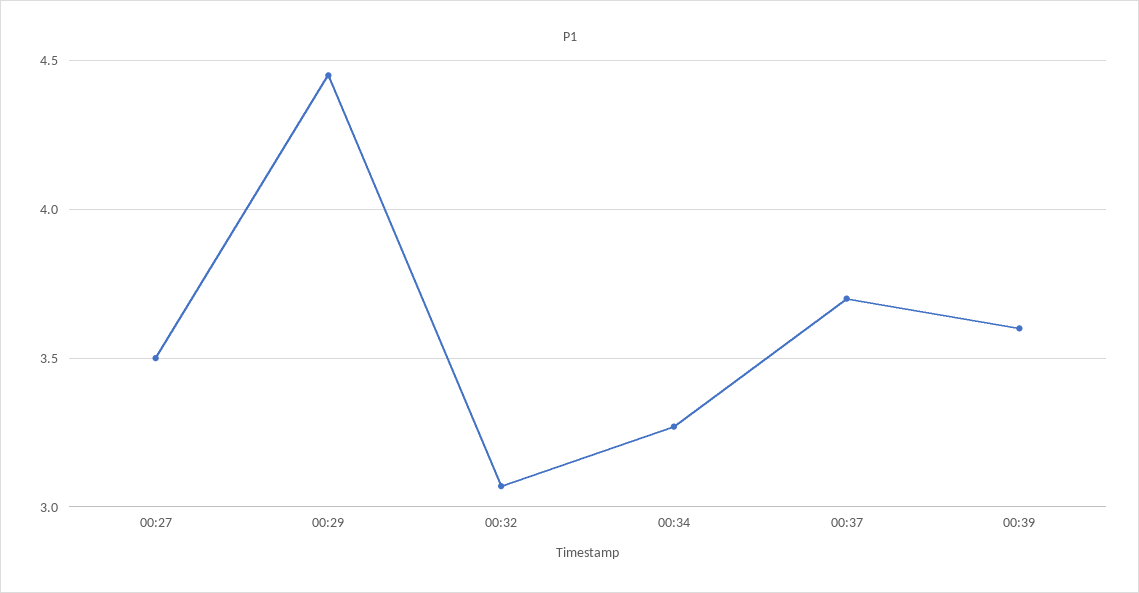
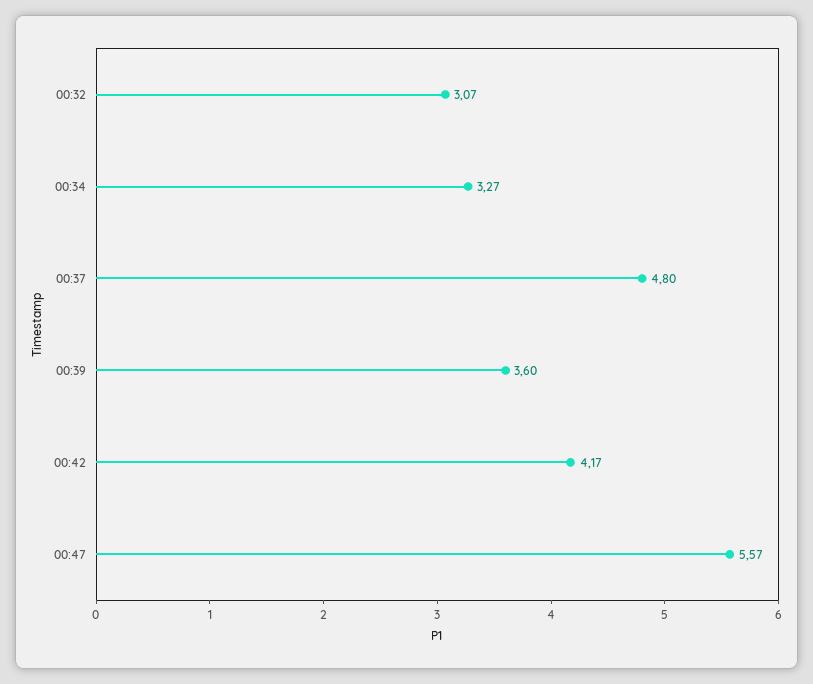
00:27: 3.5 -> none
00:29: 4.45 -> none
00:37: 3.7 -> 4.8
00:42: none -> 4.17
00:47: none -> 5.57

